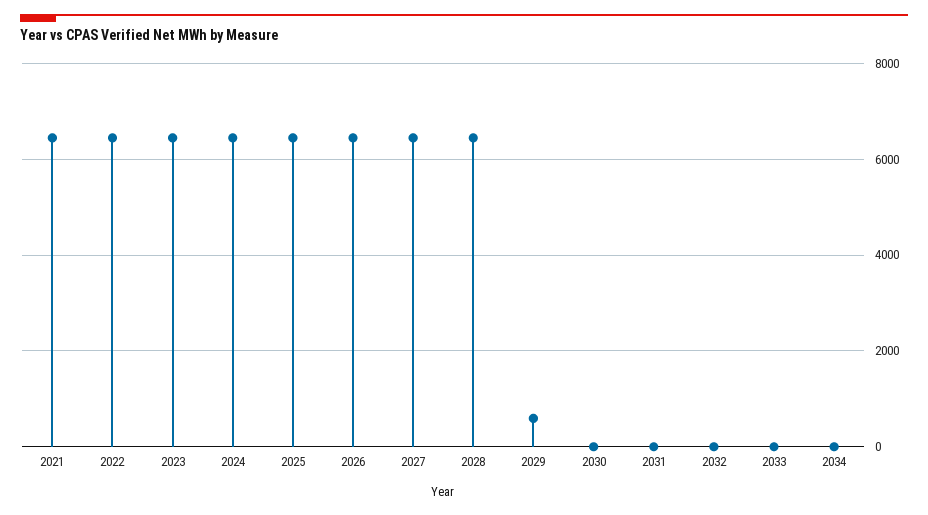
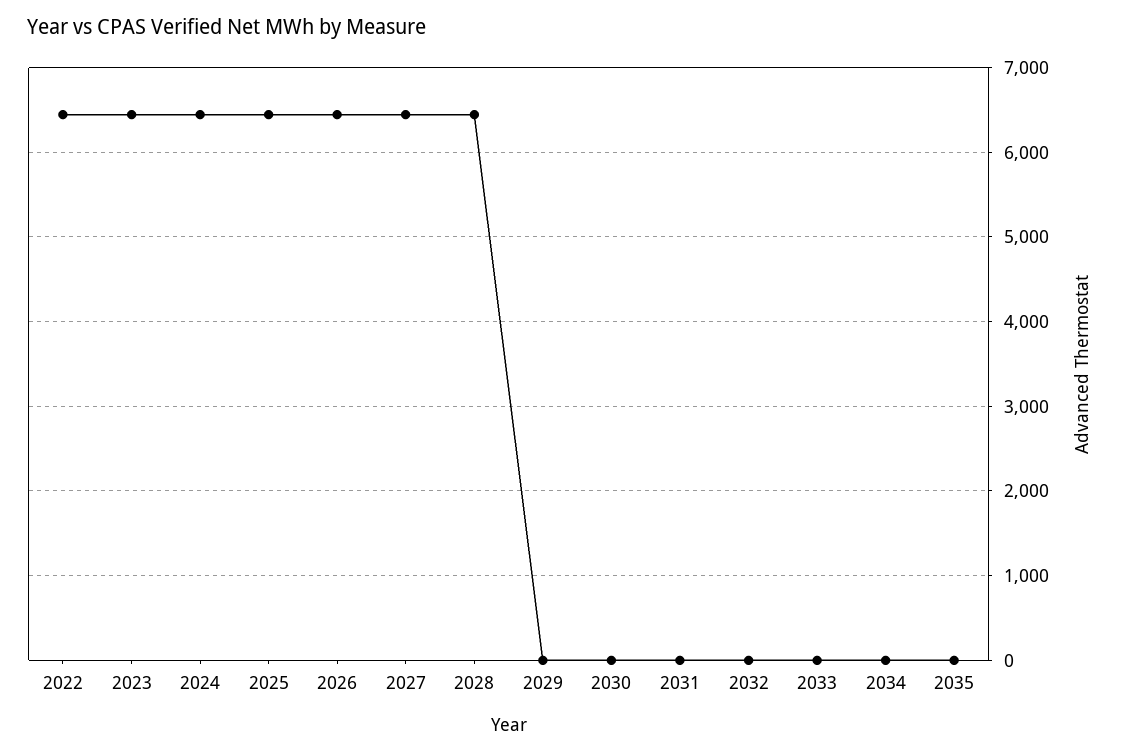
2021: 6400 -> none
2029: 600 -> 0
2035: none -> 0

